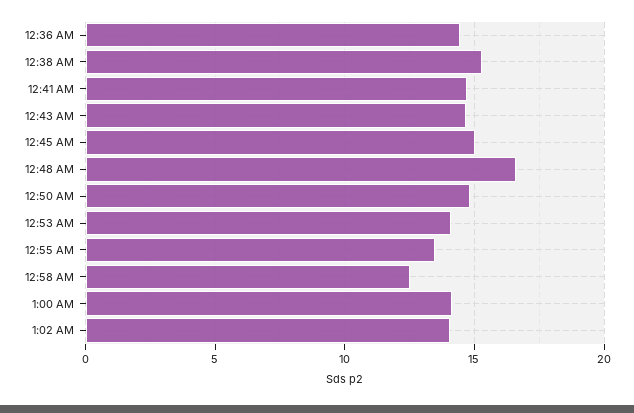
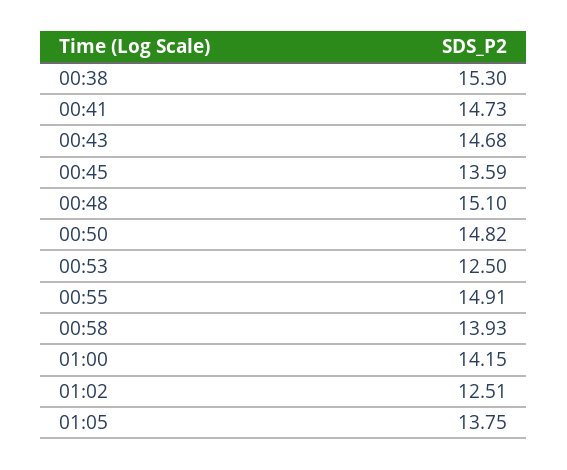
12:36 AM: 14.5 -> none
12:45 AM: 15 -> 13.59
12:48 AM: 16.5 -> 15.1
12:53 AM: 14 -> 12.5
12:55 AM: 13.5 -> 14.91
12:58 AM: 12.5 -> 13.93
1:02 AM: 14 -> 12.51
01:05: none -> 13.75

